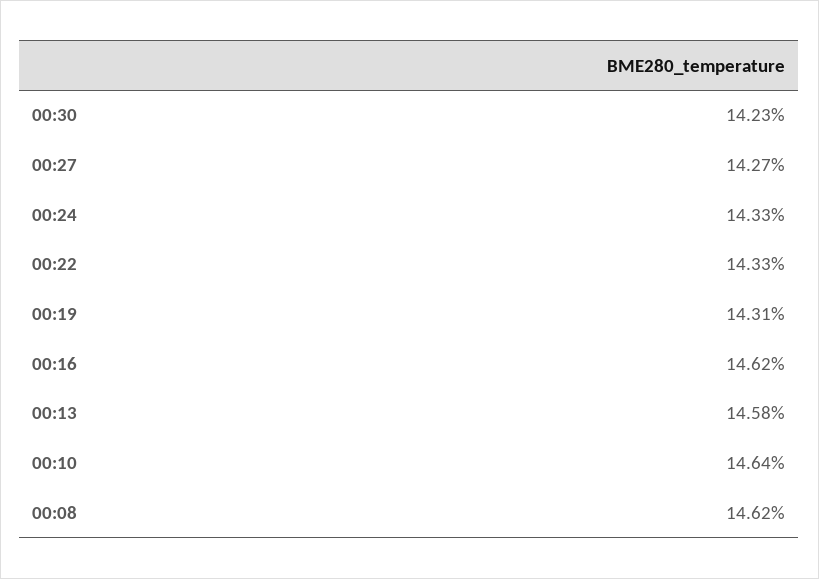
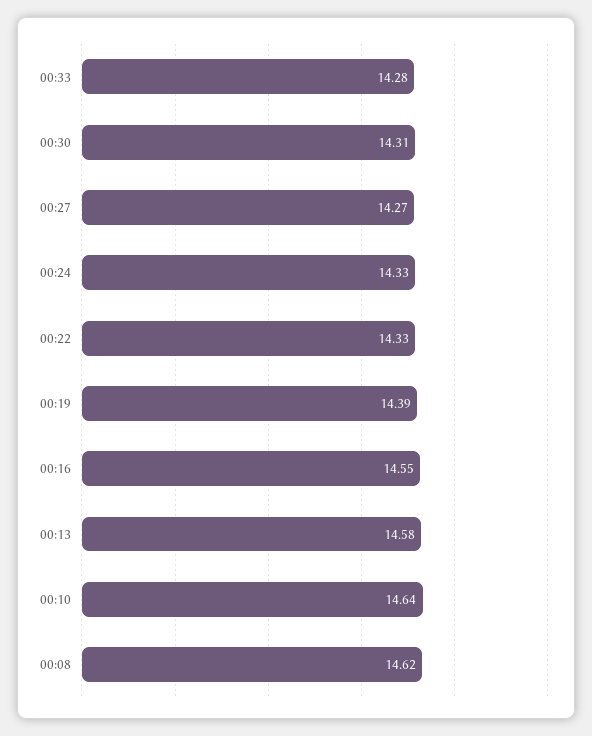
00:30: 14.23 -> 14.31
00:19: 14.31 -> 14.39
00:16: 14.62 -> 14.55
00:33: none -> 14.28

